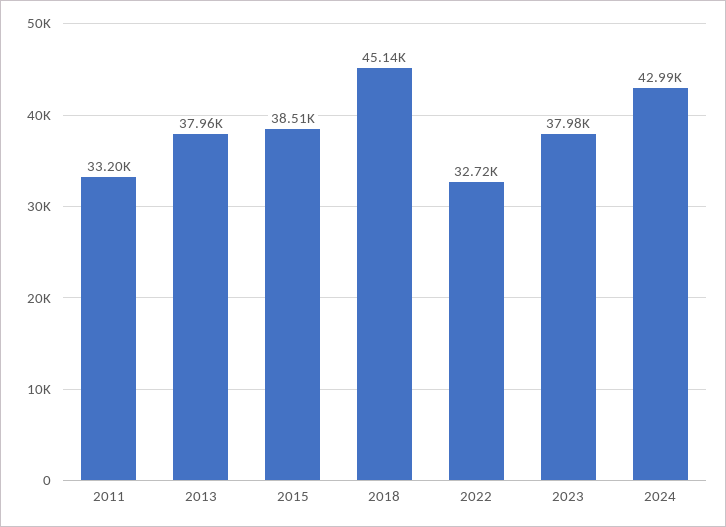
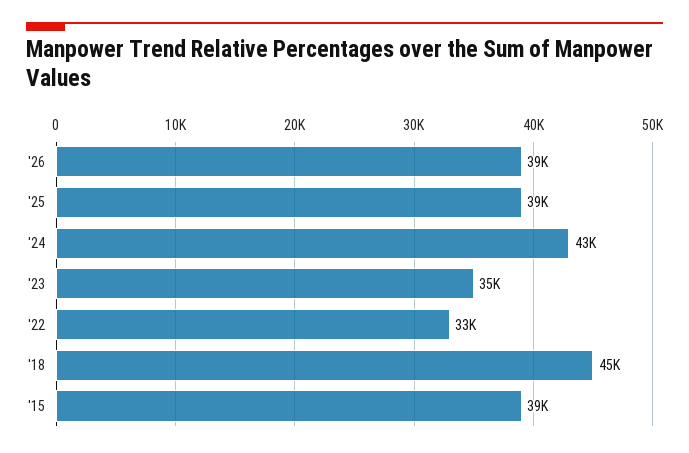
2011: 33200 -> none
2013: 37960 -> none
2023: 37980 -> 35000
'26: none -> 39000
'25: none -> 39000

